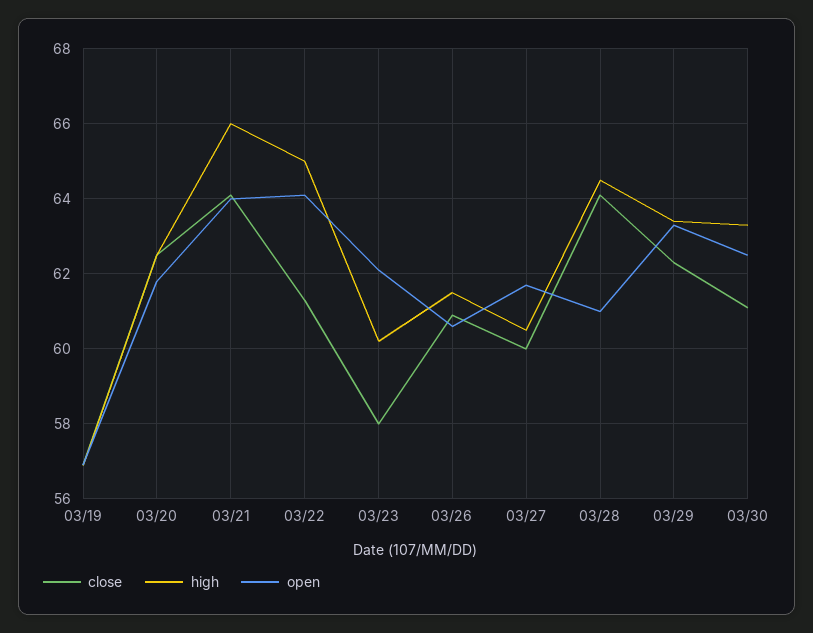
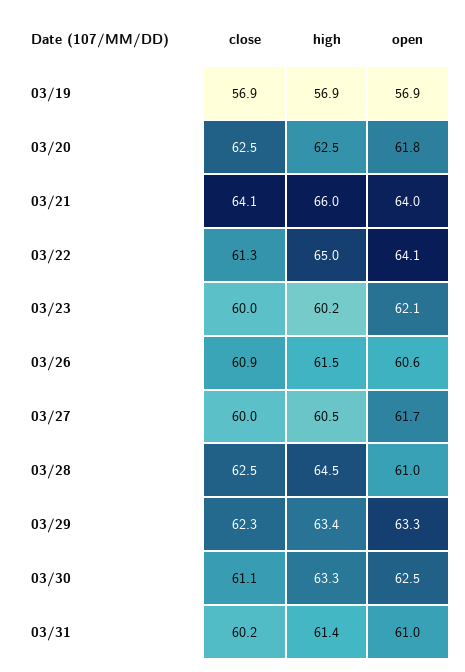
close, 03/23: 58 -> 60
close, 03/28: 64 -> 62.5
close, 03/31: none -> 60.2
high, 03/31: none -> 61.4
open, 03/31: none -> 61

